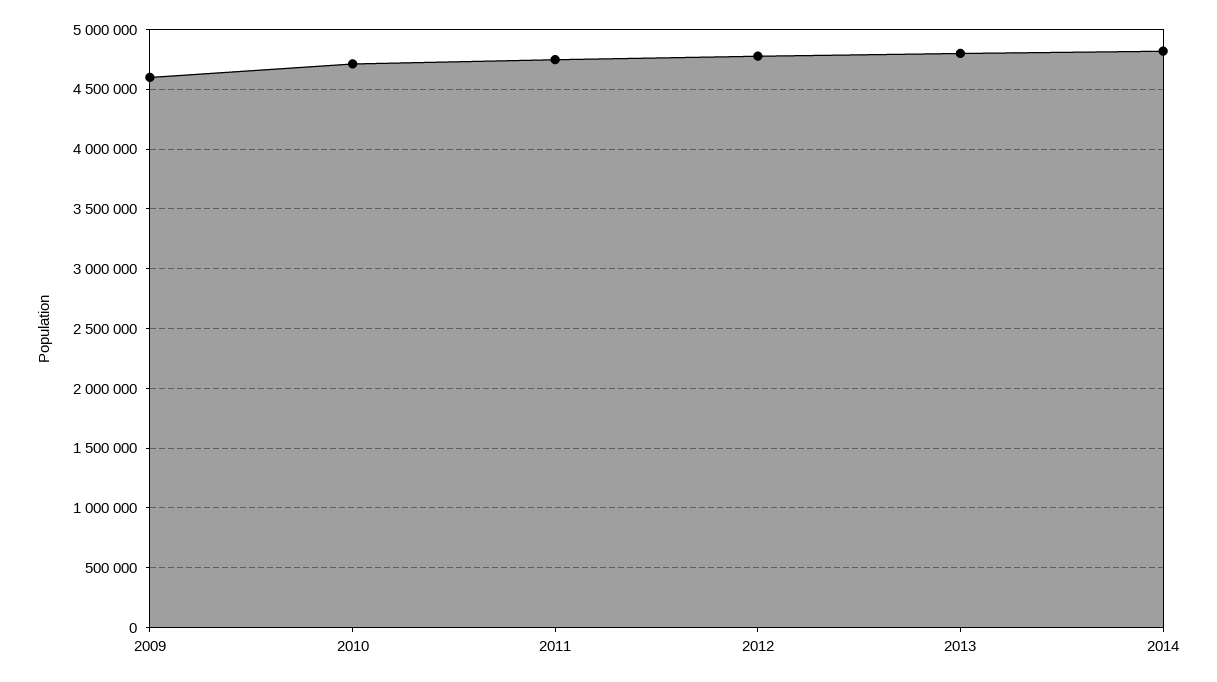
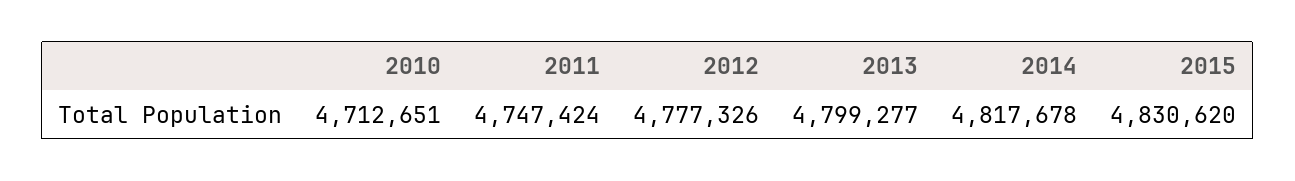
2009: 4600000 -> none
2015: none -> 4830620

